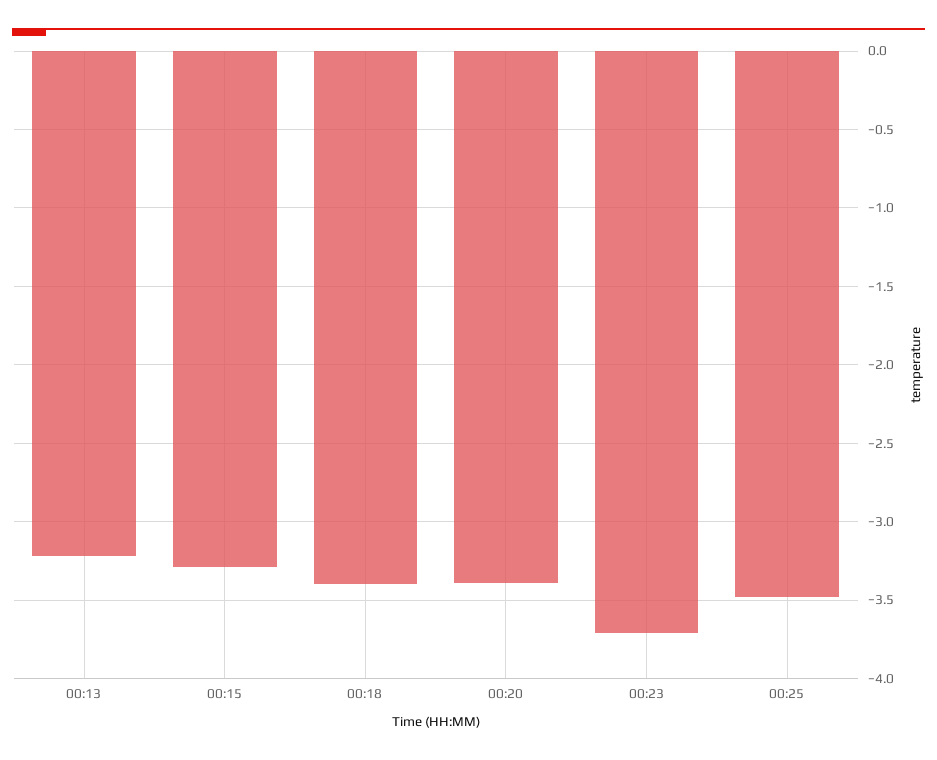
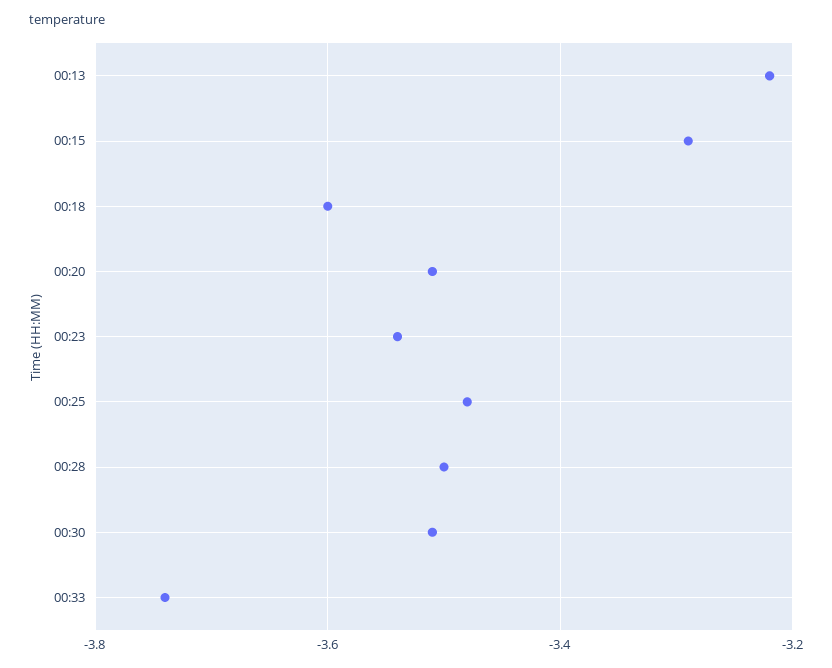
00:18: -3.4 -> -3.6
00:20: -3.4 -> -3.5
00:23: -3.7 -> -3.55
00:28: none -> -3.5
00:30: none -> -3.5
00:33: none -> -3.75

